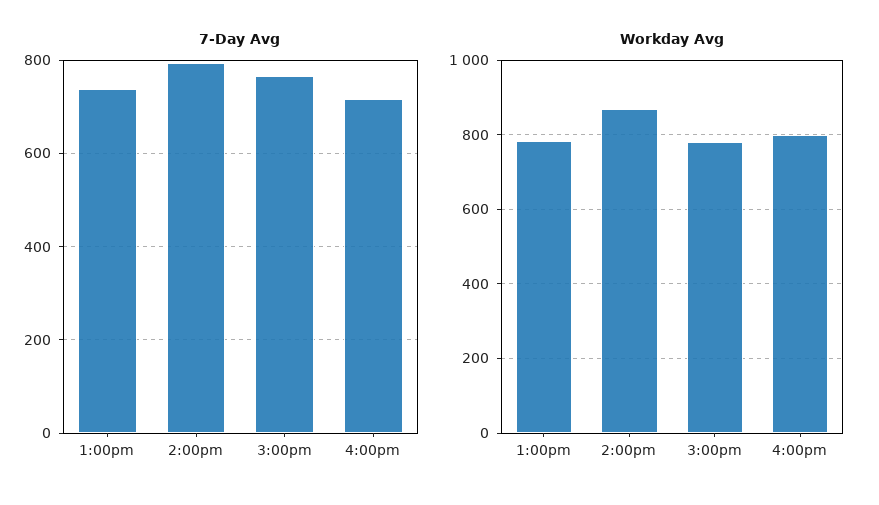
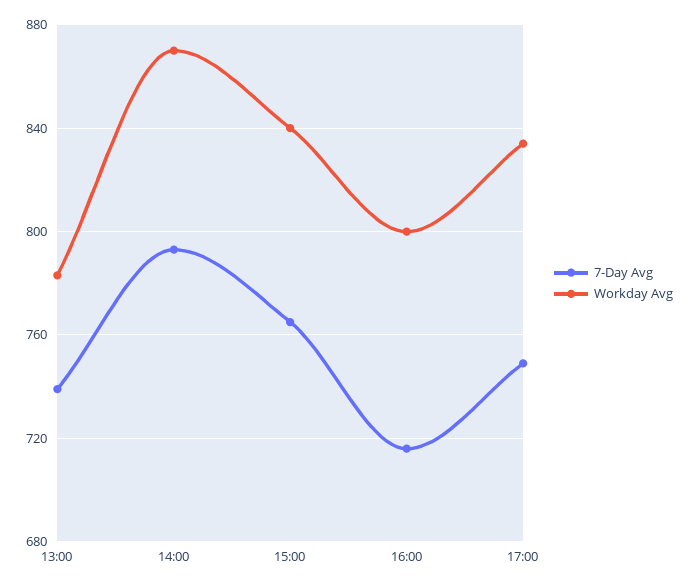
Workday Avg, 3:00pm: 780 -> 840
7-Day Avg, 17:00: none -> 750
Workday Avg, 17:00: none -> 835

